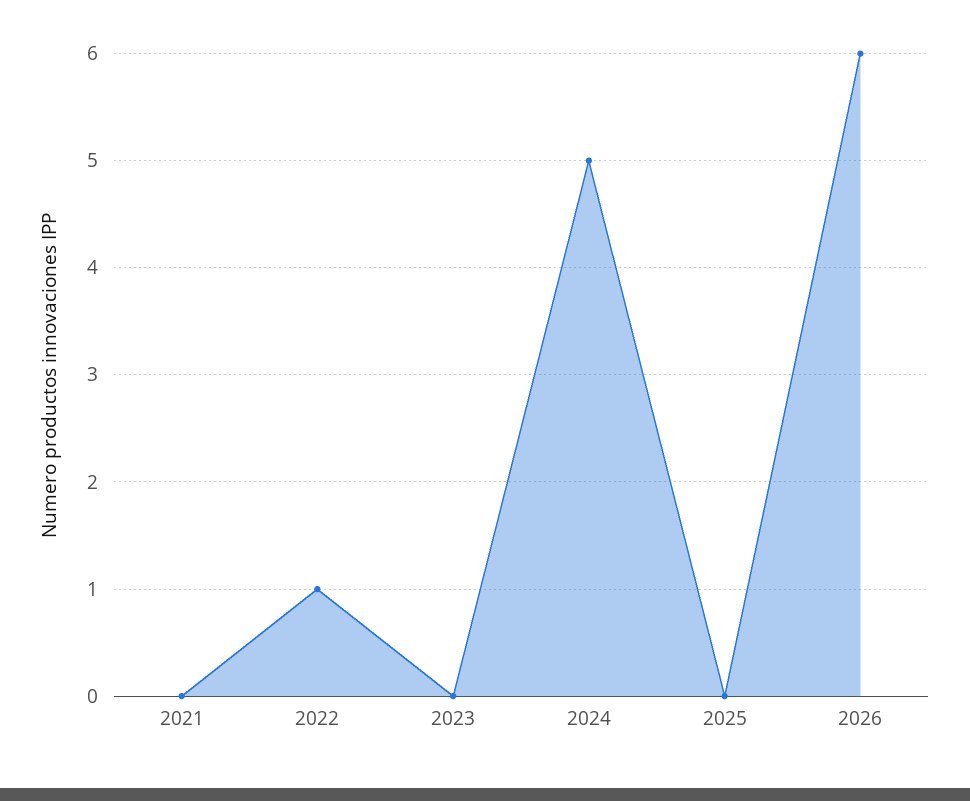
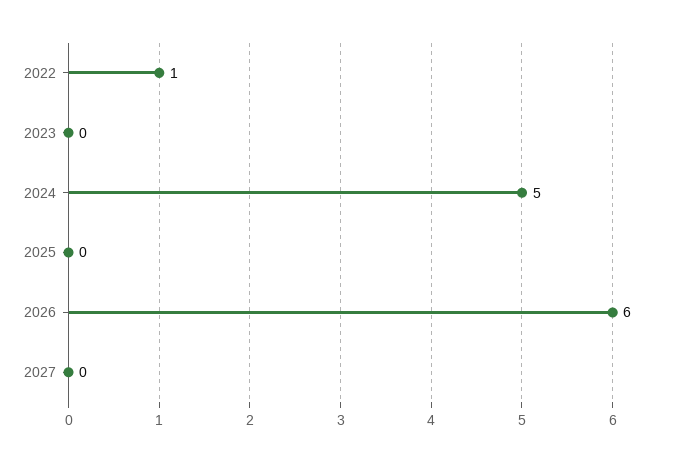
2021: 0 -> none
2027: none -> 0

